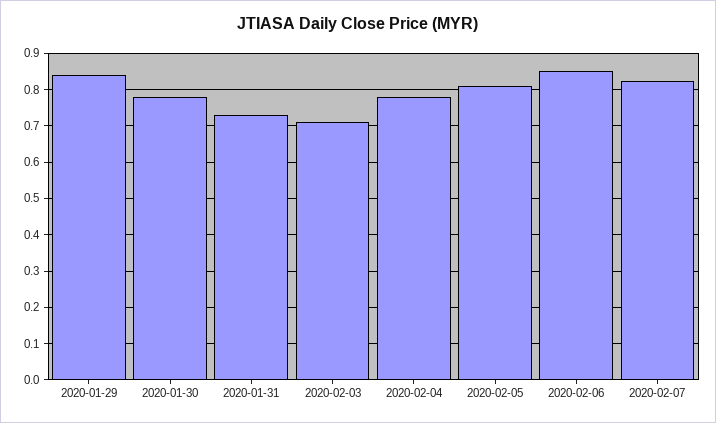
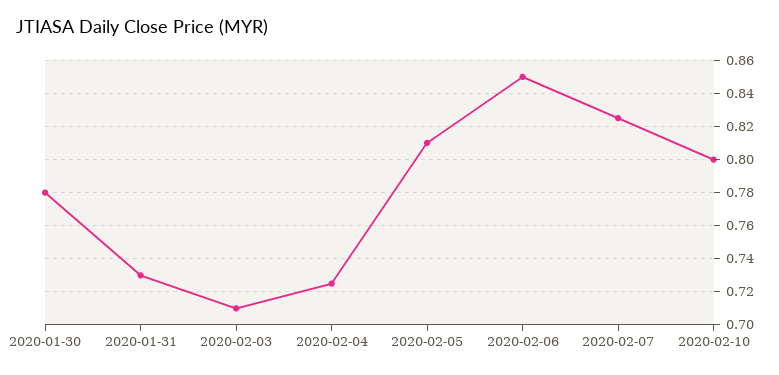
2020-01-29: 0.84 -> none
2020-02-04: 0.78 -> 0.725
2020-02-10: none -> 0.8

